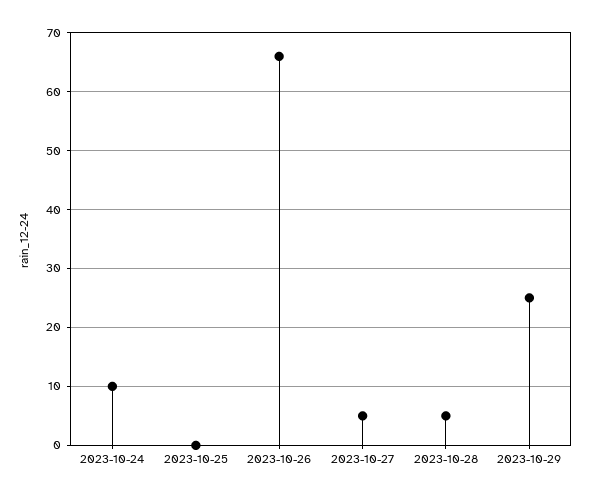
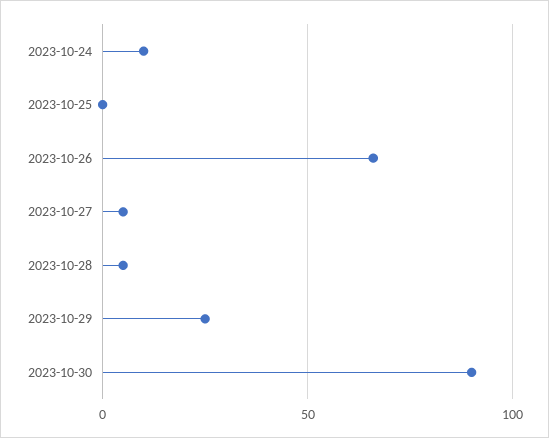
2023-10-30: none -> 90

